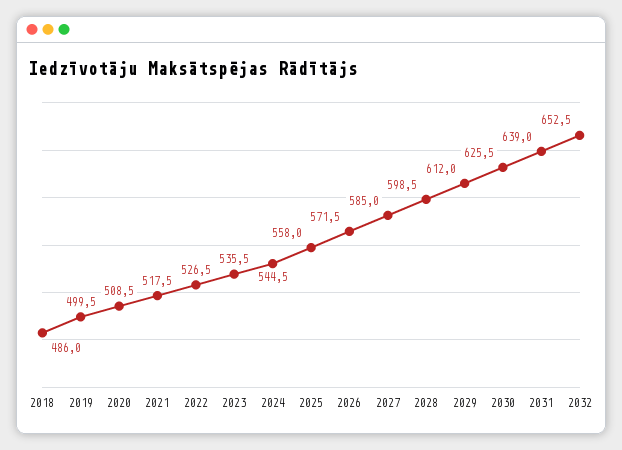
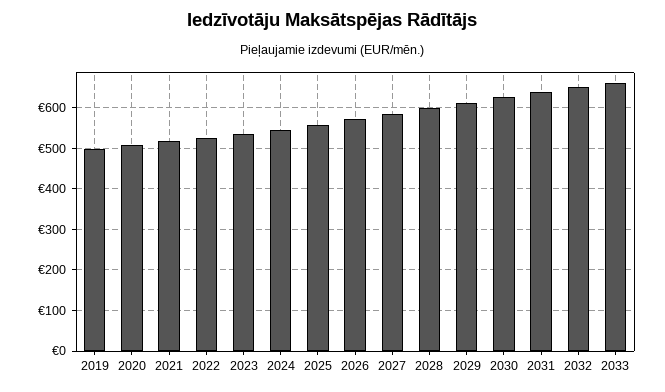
2018: 486 -> none
2033: none -> 660

